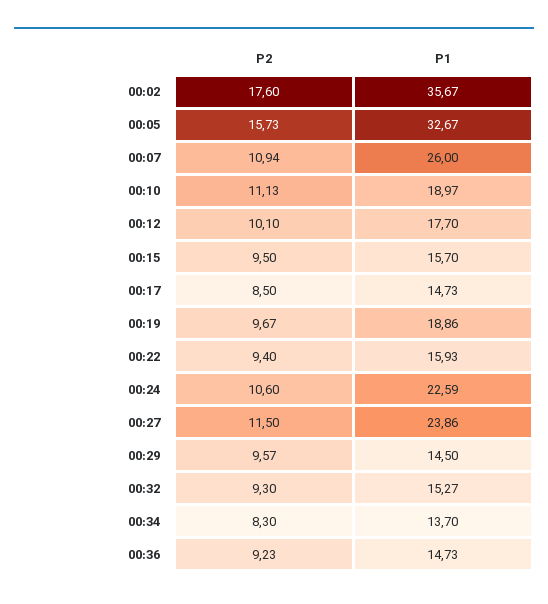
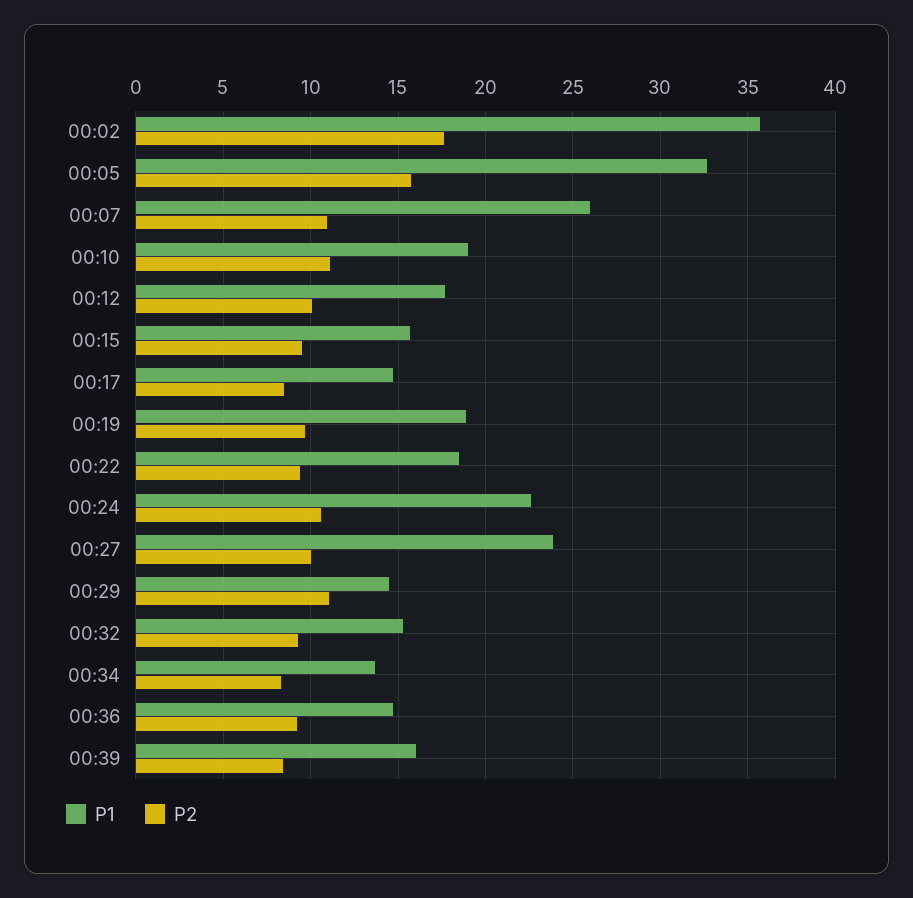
P1, 00:22: 15.93 -> 18.5
P2, 00:27: 11.5 -> 10
P2, 00:29: 9.57 -> 11
P1, 00:39: none -> 16
P2, 00:39: none -> 8.5

